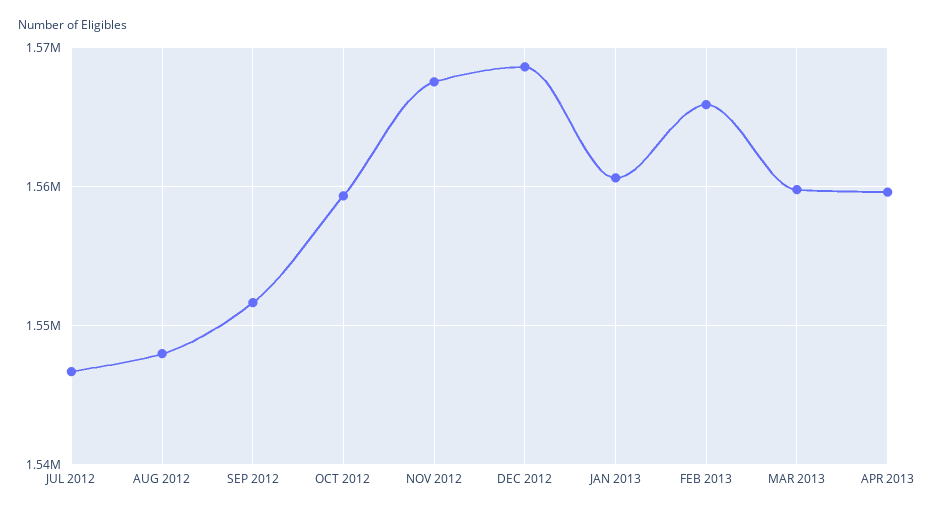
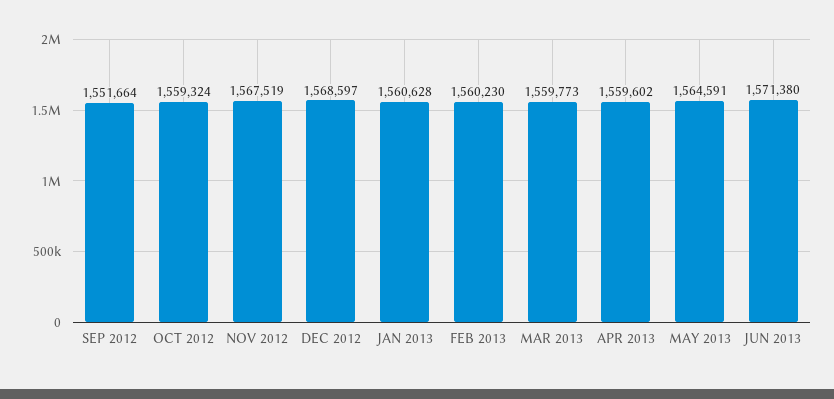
JUL 2012: 1547000 -> none
AUG 2012: 1548000 -> none
FEB 2013: 1566000 -> 1560230
MAY 2013: none -> 1564591
JUN 2013: none -> 1571380

